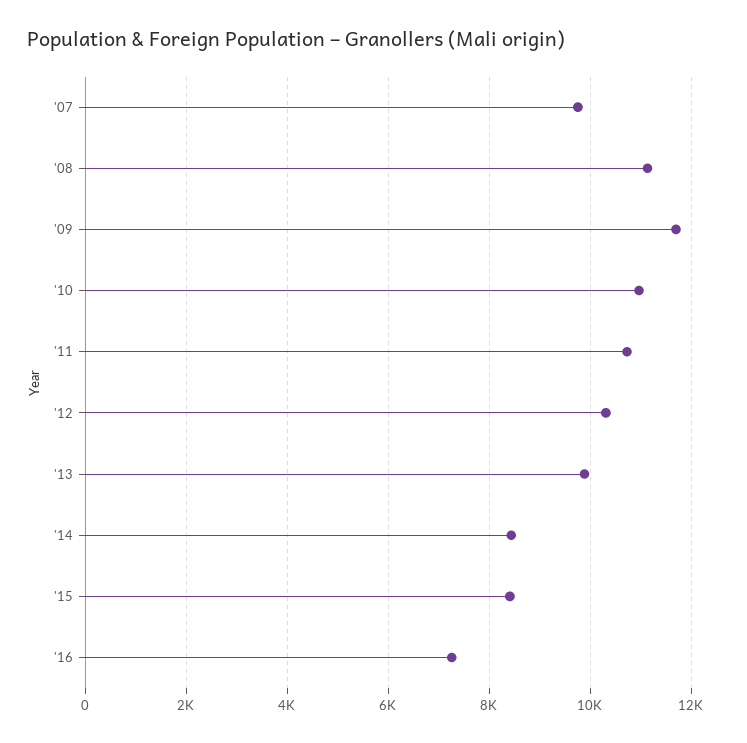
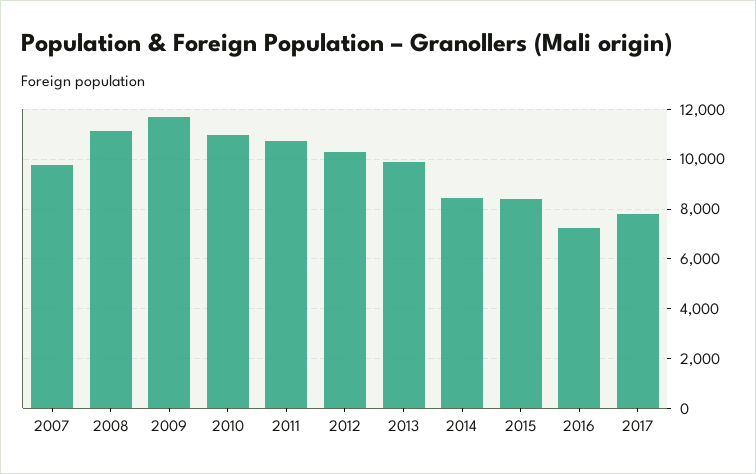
2017: none -> 7750

